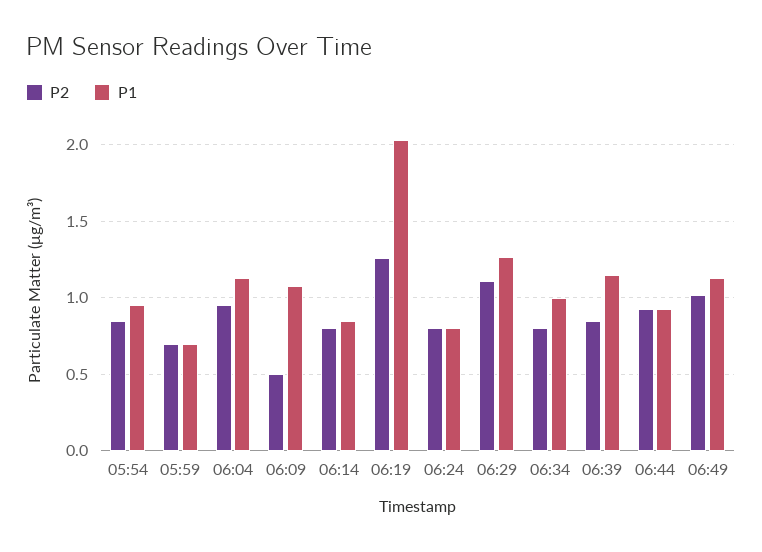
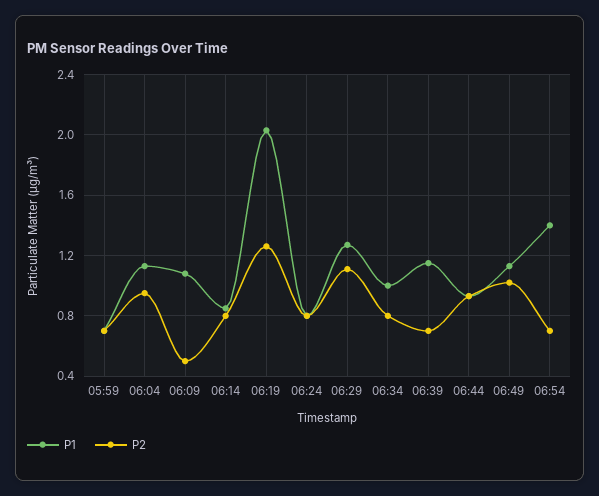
P2, 05:54: 0.85 -> none
P1, 05:54: 0.95 -> none
P2, 06:39: 0.85 -> 0.7
P1, 06:54: none -> 1.4
P2, 06:54: none -> 0.7

